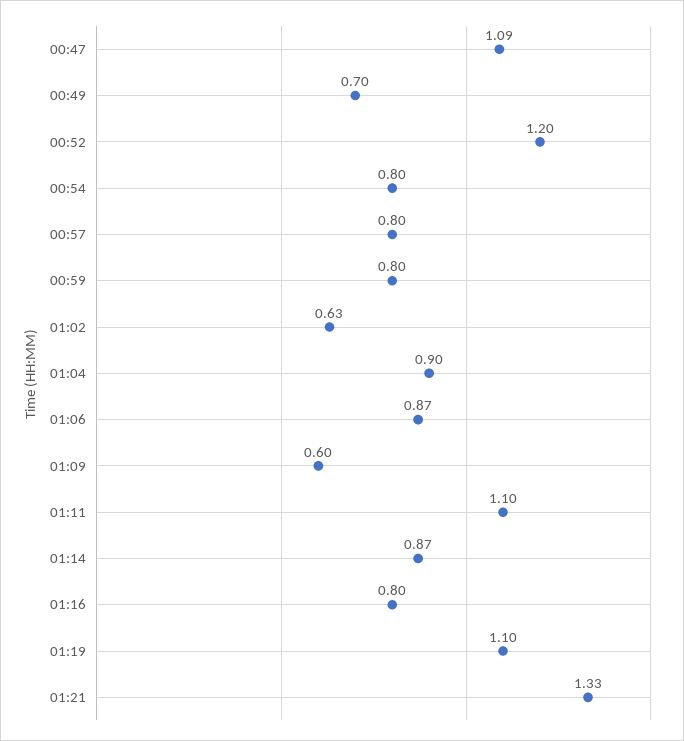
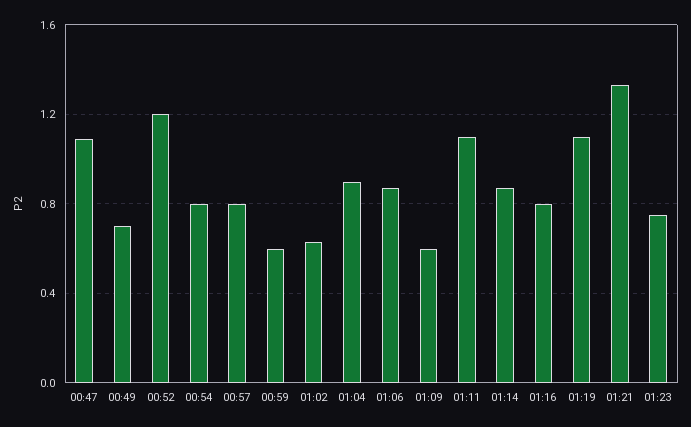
00:59: 0.8 -> 0.6
01:23: none -> 0.75

